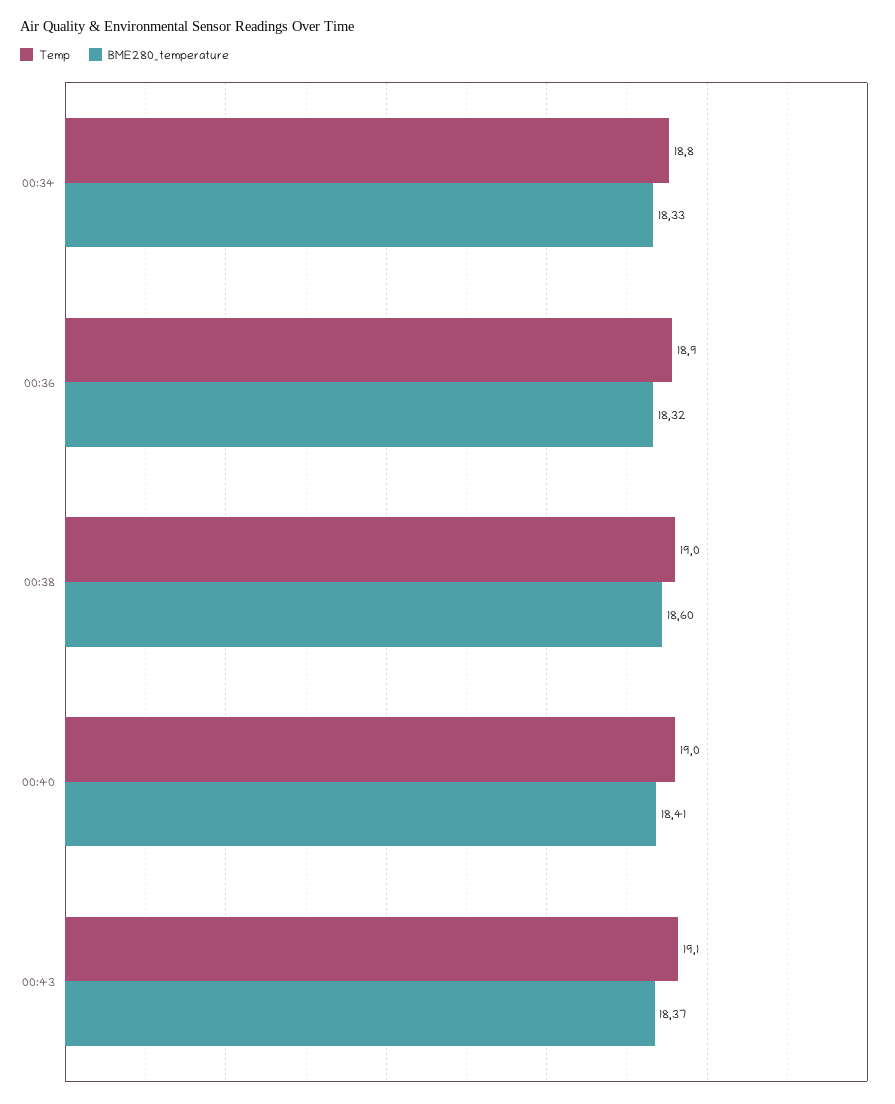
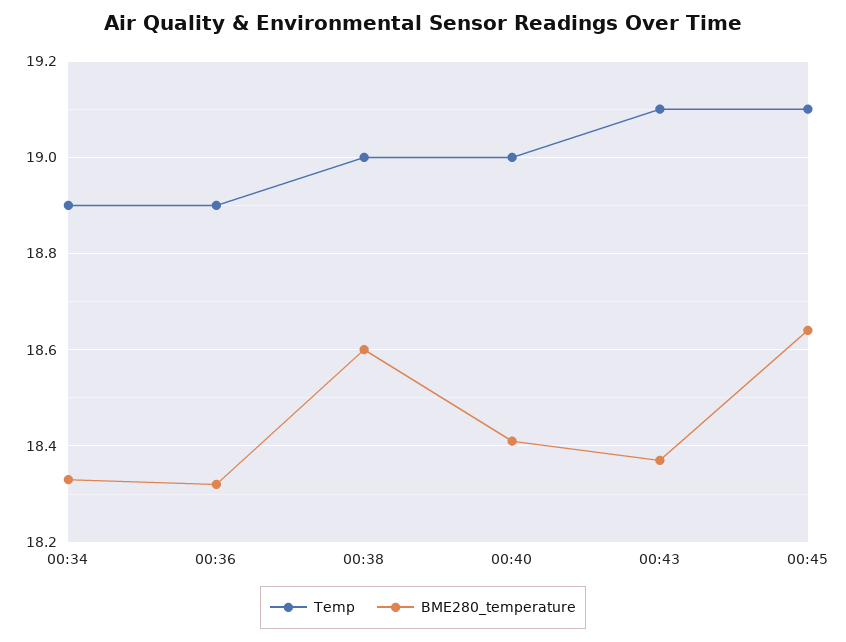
Temp, 00:34: 18.8 -> 18.9
Temp, 00:45: none -> 19.1
BME280_temperature, 00:45: none -> 18.65

